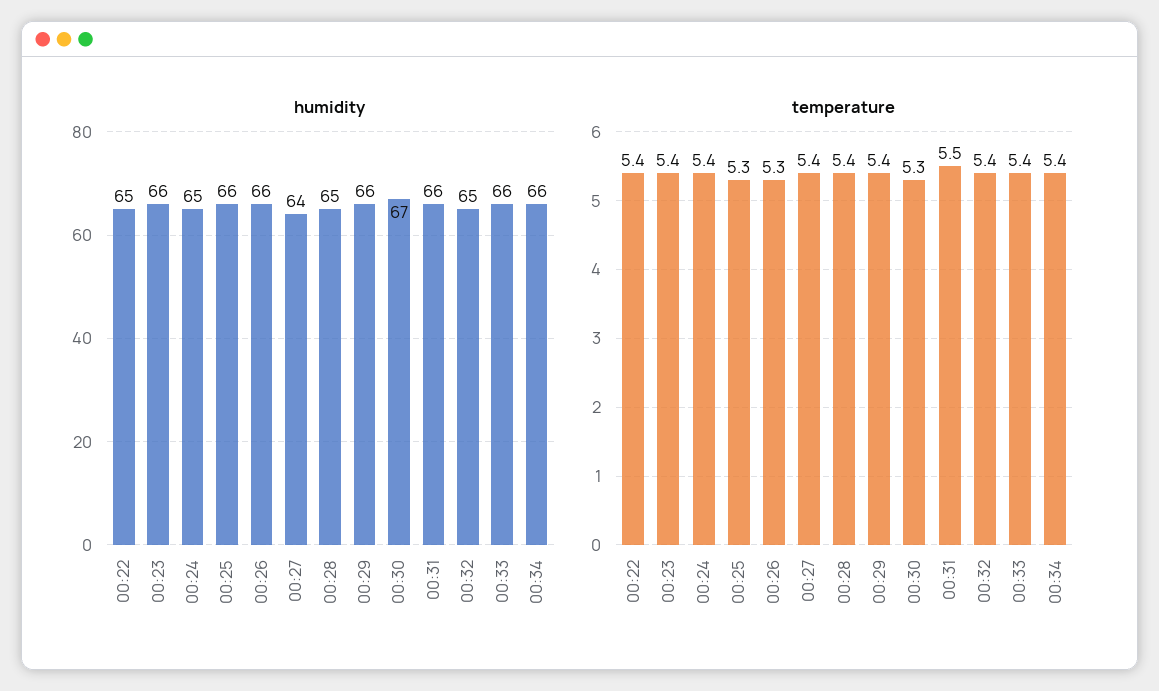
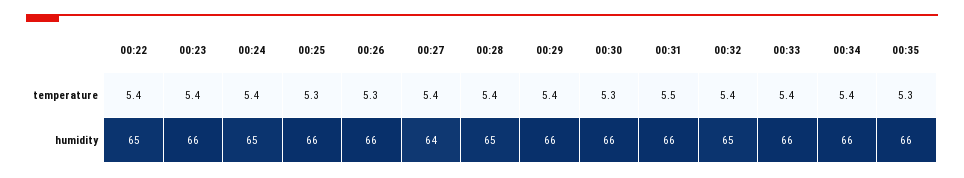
humidity, 00:30: 67 -> 66
temperature, 00:35: none -> 5.3
humidity, 00:35: none -> 66

